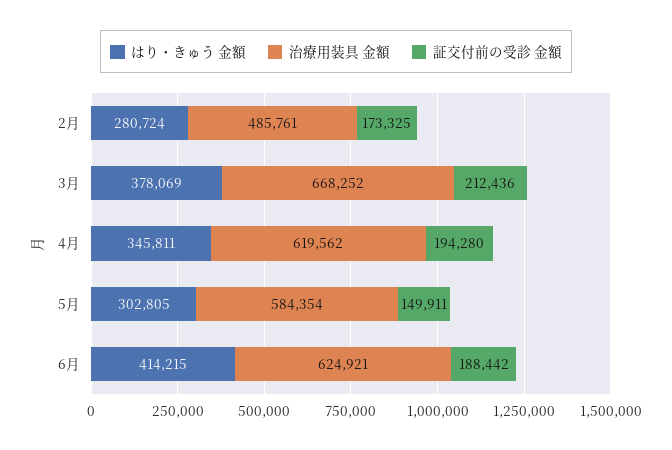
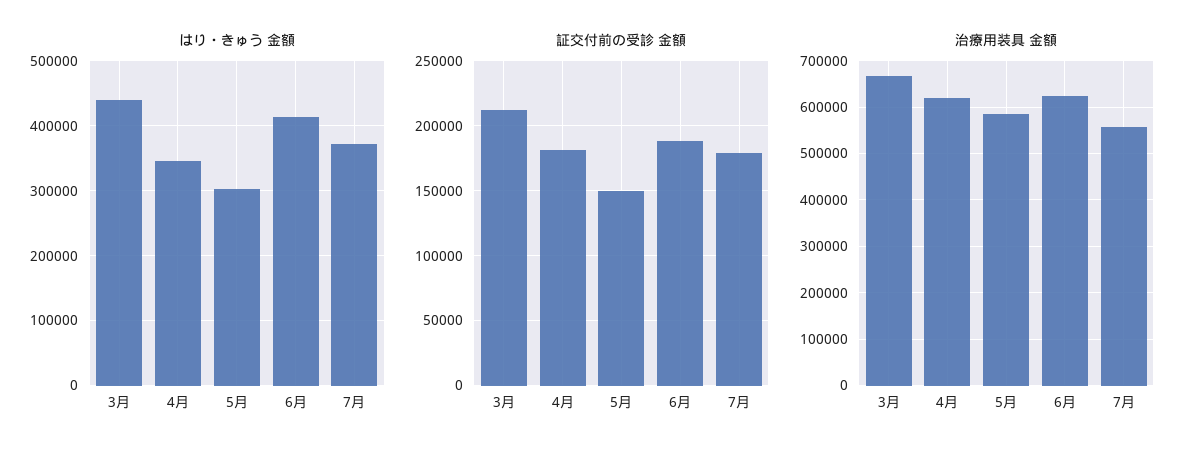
はり・きゅう 金額, 2月: 280724 -> none
治療用装具 金額, 2月: 485761 -> none
証交付前の受診 金額, 2月: 173325 -> none
はり・きゅう 金額, 3月: 378069 -> 440000
証交付前の受診 金額, 4月: 194280 -> 180000
はり・きゅう 金額, 7月: none -> 370000
証交付前の受診 金額, 7月: none -> 180000
治療用装具 金額, 7月: none -> 560000

